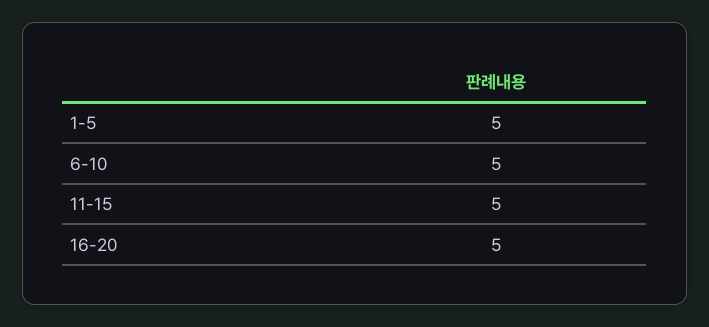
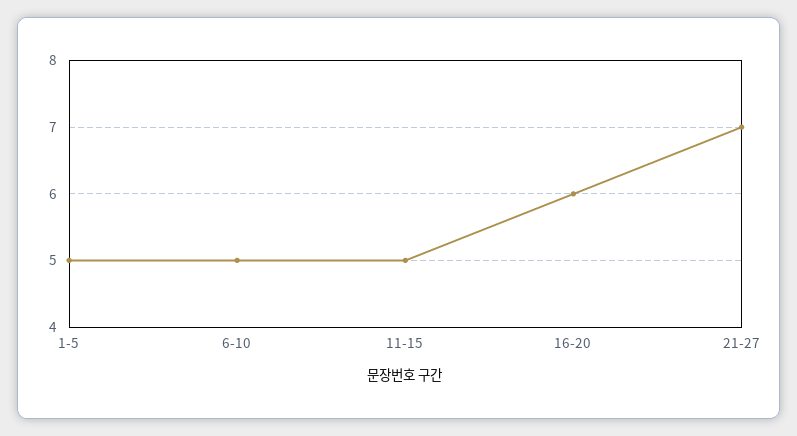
16-20: 5 -> 6
21-27: none -> 7

